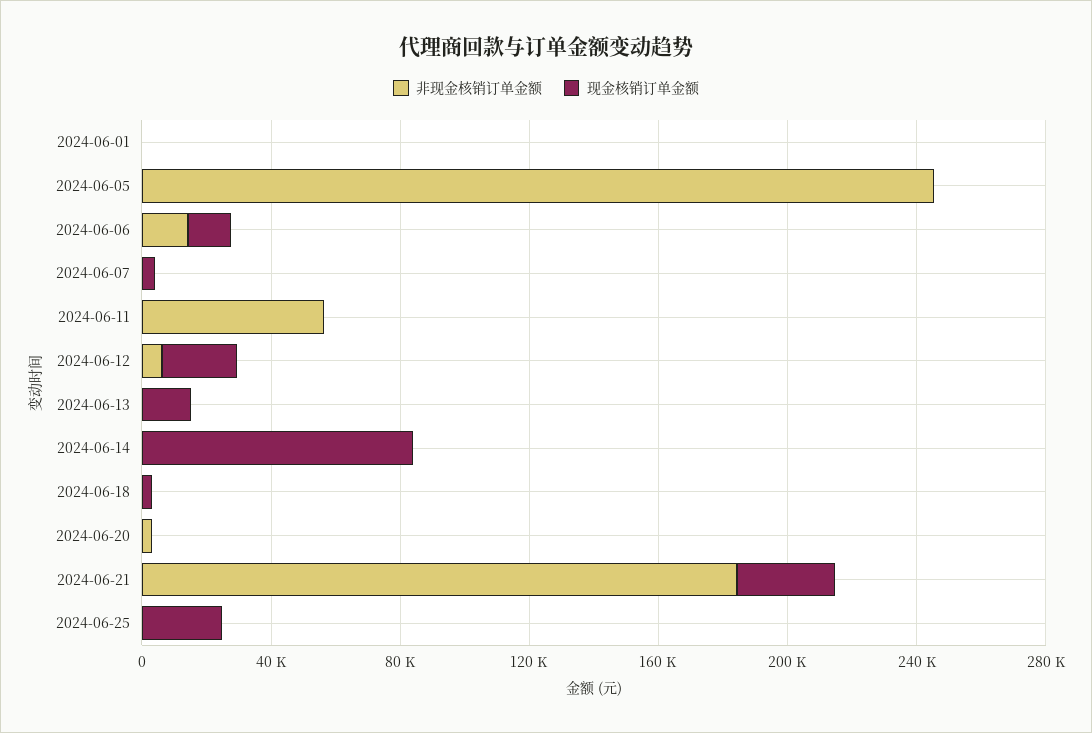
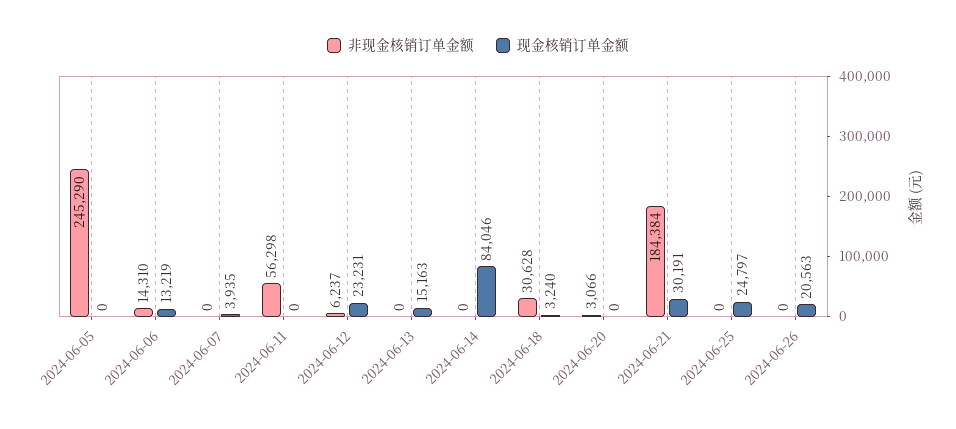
非现金核销订单金额, 2024-06-01: 0 -> none
现金核销订单金额, 2024-06-01: 0 -> none
非现金核销订单金额, 2024-06-18: 0 -> 30628
非现金核销订单金额, 2024-06-26: none -> 0
现金核销订单金额, 2024-06-26: none -> 20563

